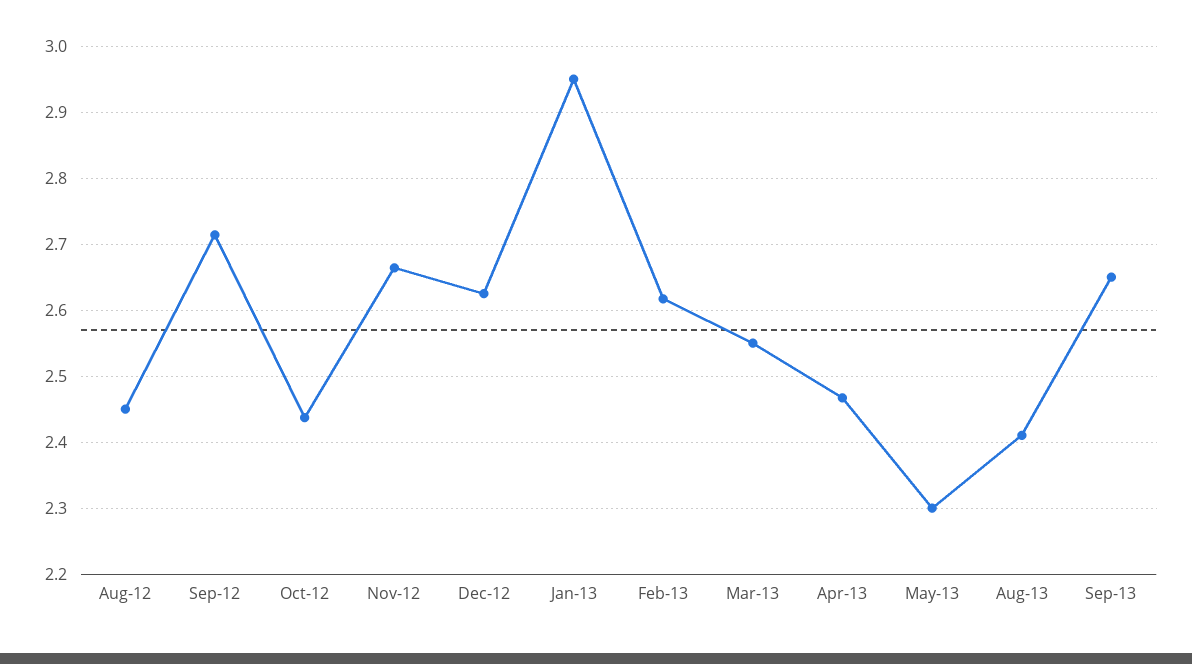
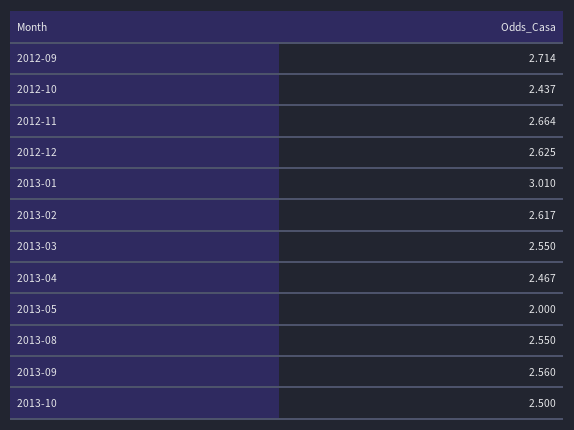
Aug-12: 2.45 -> none
Jan-13: 2.95 -> 3.01
May-13: 2.3 -> 2
Aug-13: 2.41 -> 2.55
Sep-13: 2.65 -> 2.56
2013-10: none -> 2.5

